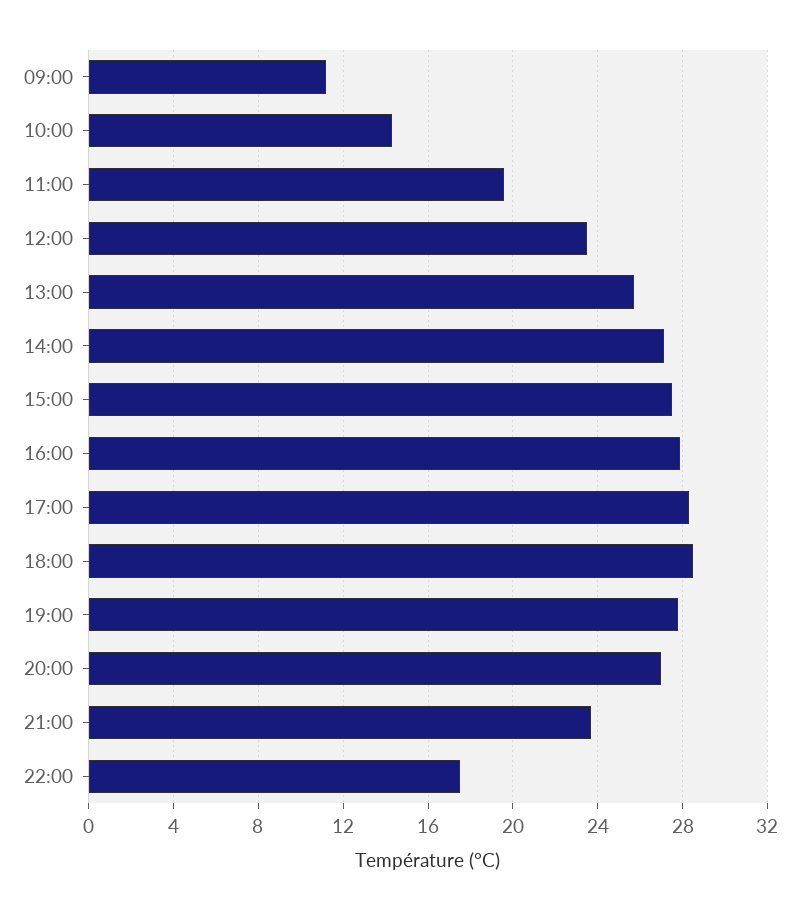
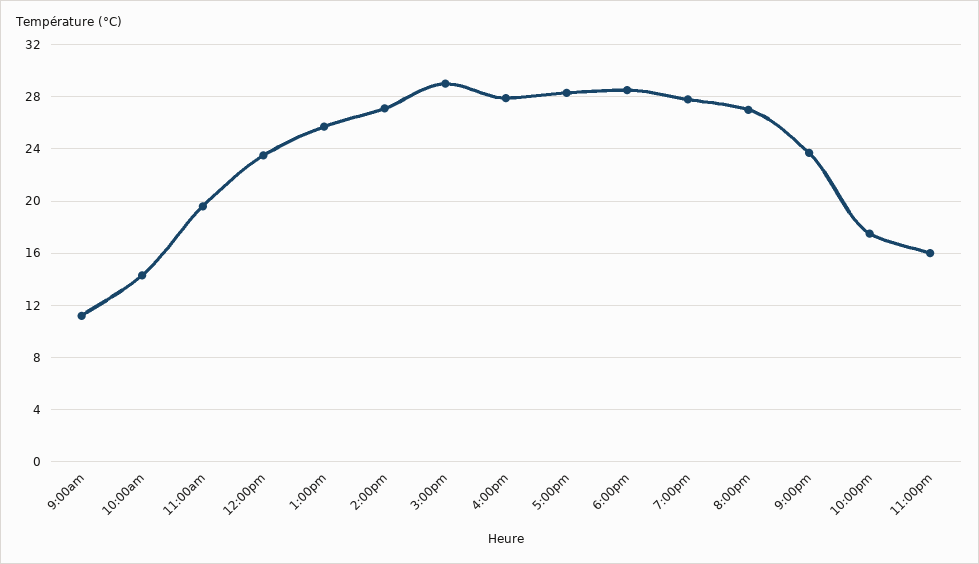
15:00: 27.5 -> 29
11:00pm: none -> 16

